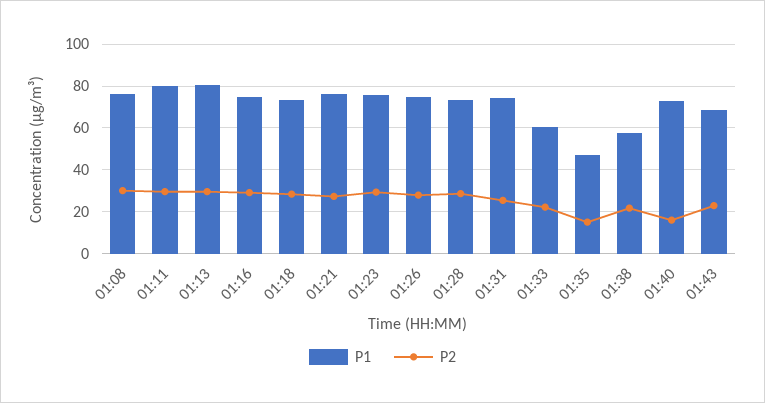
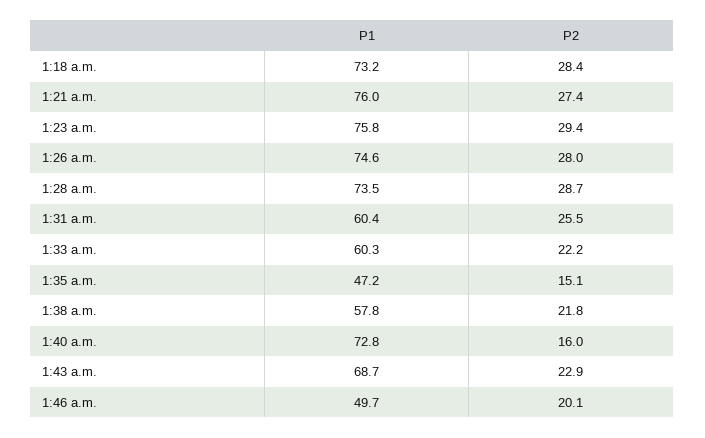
P1, 01:08: 75 -> none
P2, 01:08: 30 -> none
P1, 01:11: 80 -> none
P2, 01:11: 30 -> none
P1, 01:13: 80 -> none
P2, 01:13: 30 -> none
P1, 01:16: 75 -> none
P2, 01:16: 30 -> none
P1, 01:31: 75 -> 60.4
P1, 1:46 a.m.: none -> 49.7
P2, 1:46 a.m.: none -> 20.1

